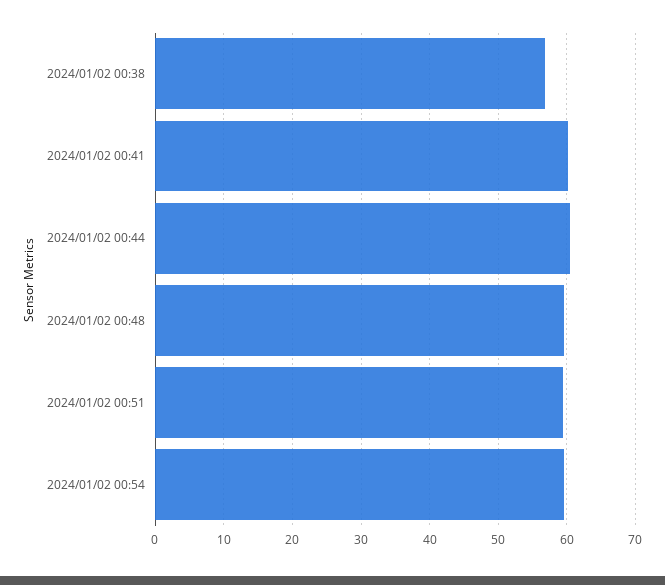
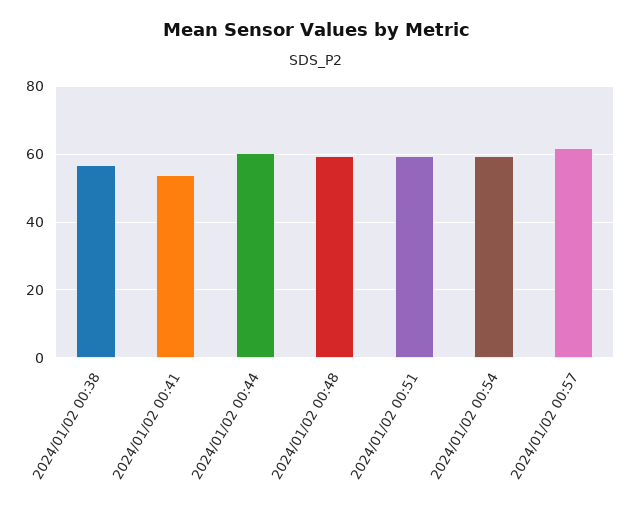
2024/01/02 00:41: 60 -> 54
2024/01/02 00:57: none -> 62

